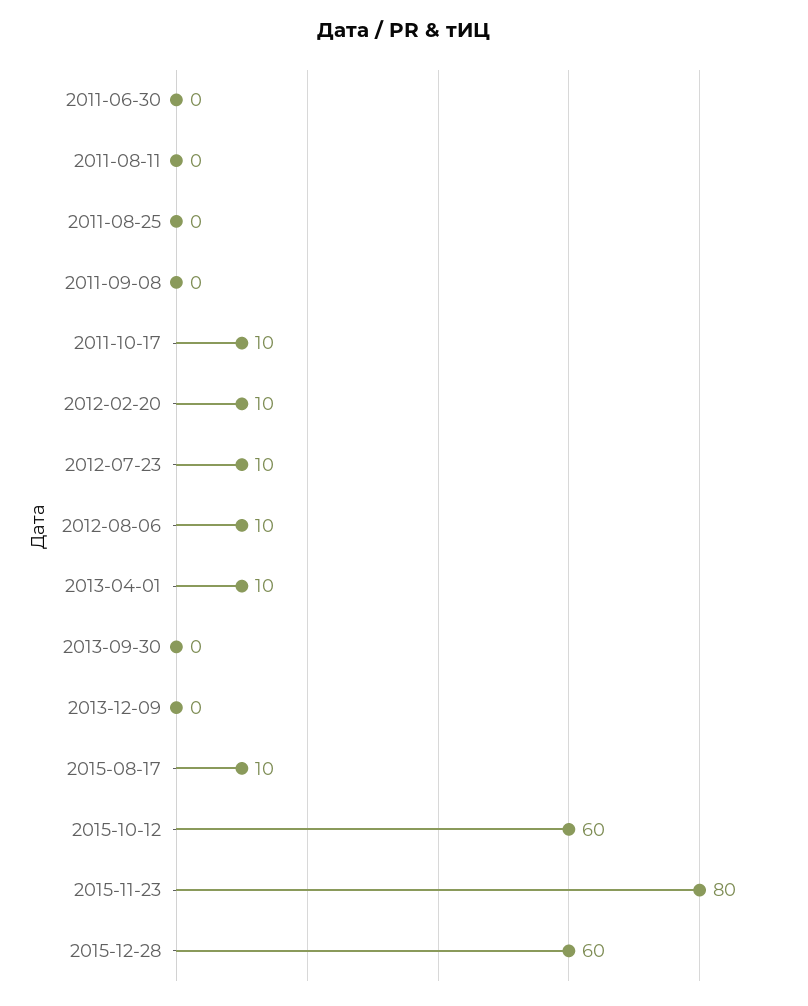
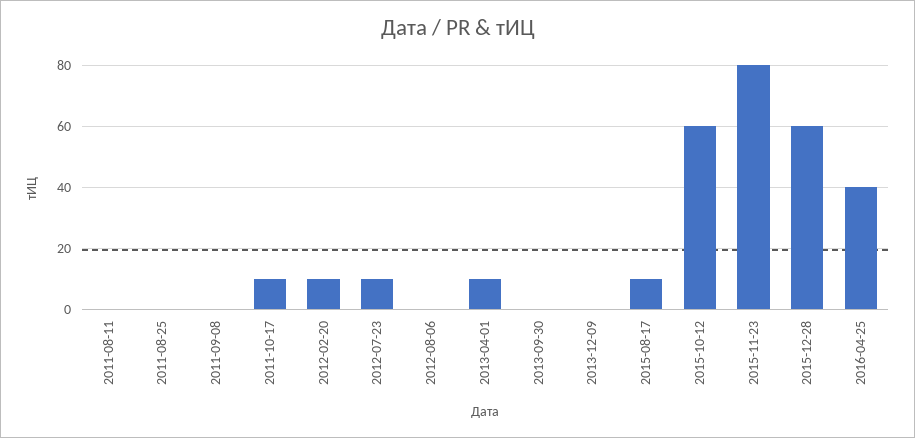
2011-06-30: 0 -> none
2012-08-06: 10 -> 0
2016-04-25: none -> 40

